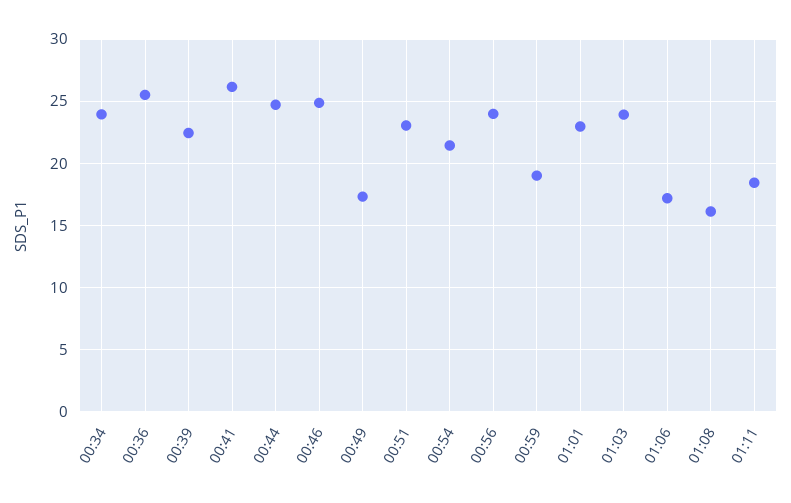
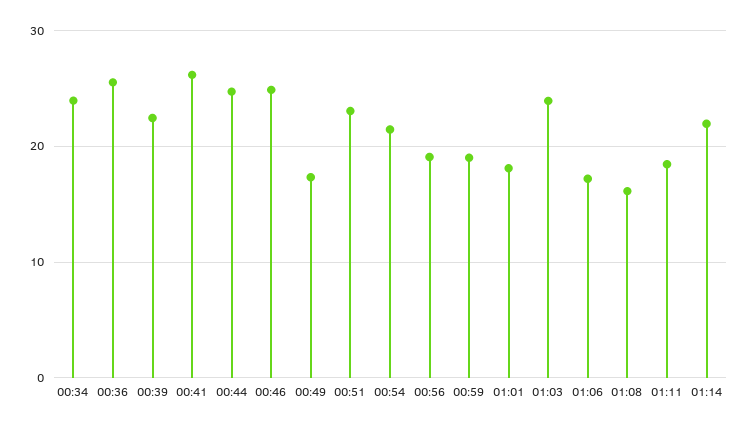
00:56: 24 -> 19
01:01: 23 -> 18
01:14: none -> 22

